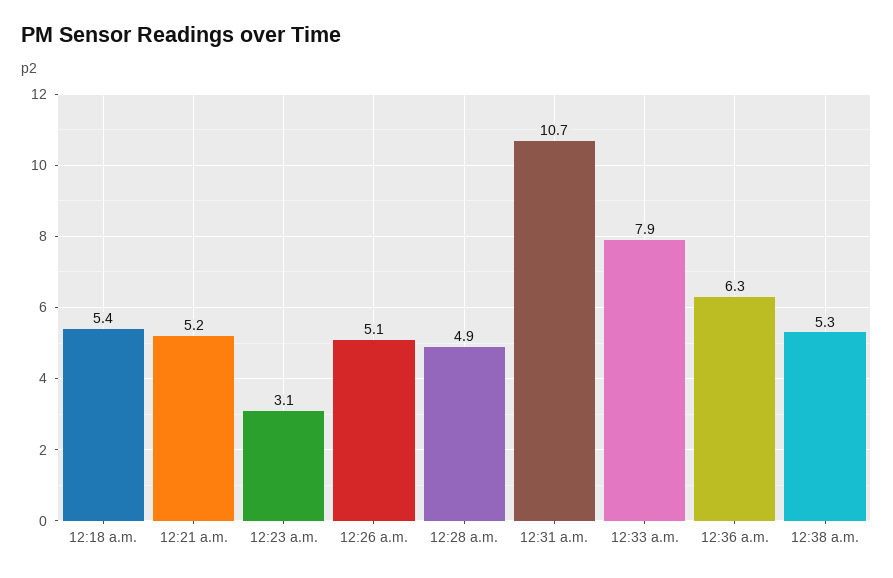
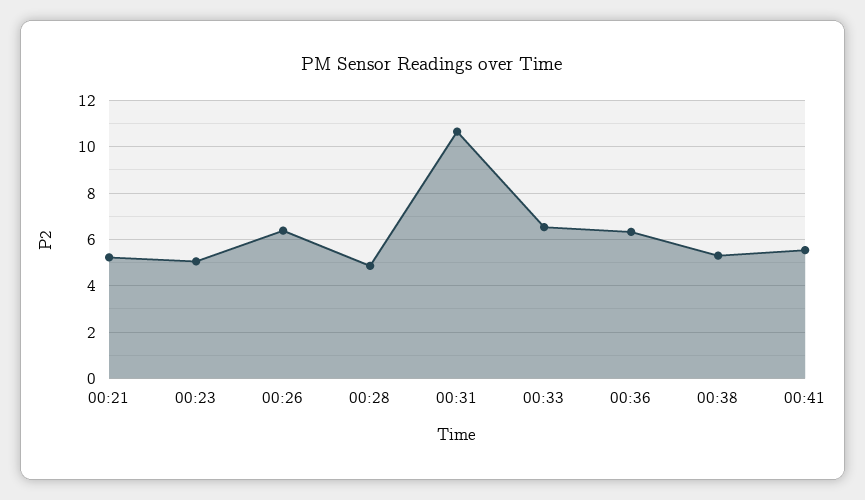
12:18 a.m.: 5.4 -> none
12:23 a.m.: 3.1 -> 5
12:26 a.m.: 5.1 -> 6.5
12:33 a.m.: 7.9 -> 6.5
00:41: none -> 5.5

